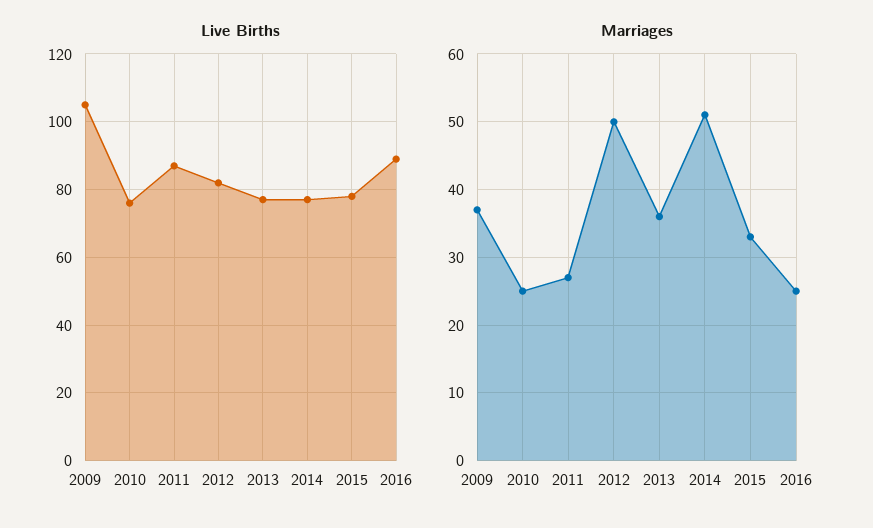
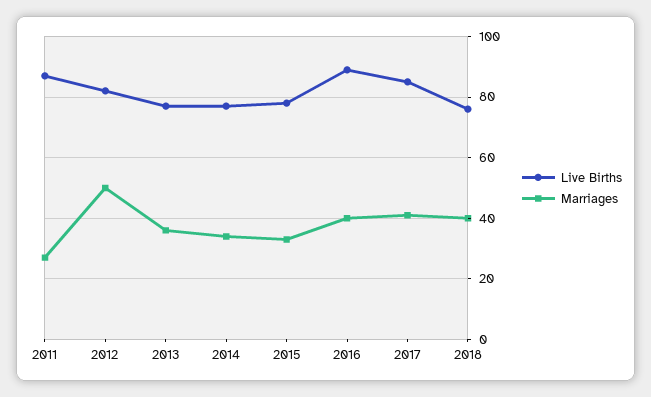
Live Births, 2009: 105 -> none
Live Births, 2010: 75 -> none
Marriages, 2009: 37 -> none
Marriages, 2010: 25 -> none
Marriages, 2014: 51 -> 35
Marriages, 2016: 25 -> 40
Live Births, 2017: none -> 85
Marriages, 2017: none -> 40
Live Births, 2018: none -> 75
Marriages, 2018: none -> 40

